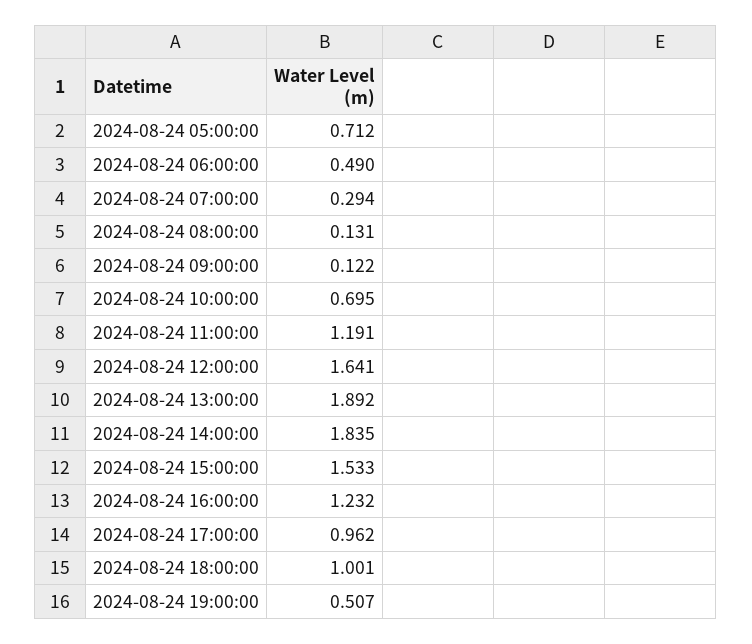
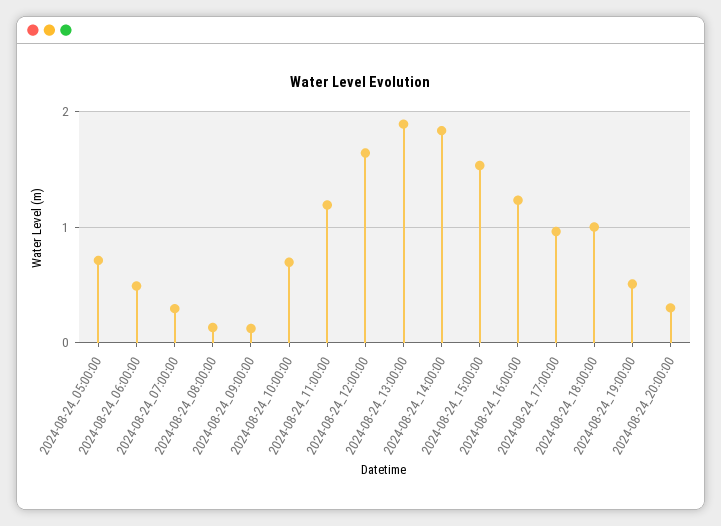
2024-08-24_20:00:00: none -> 0.3

